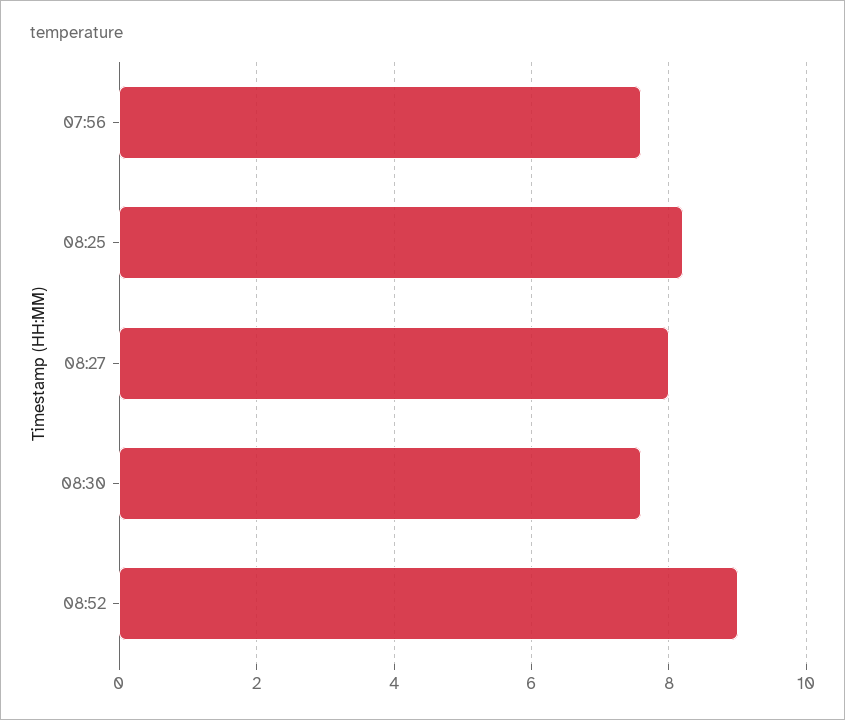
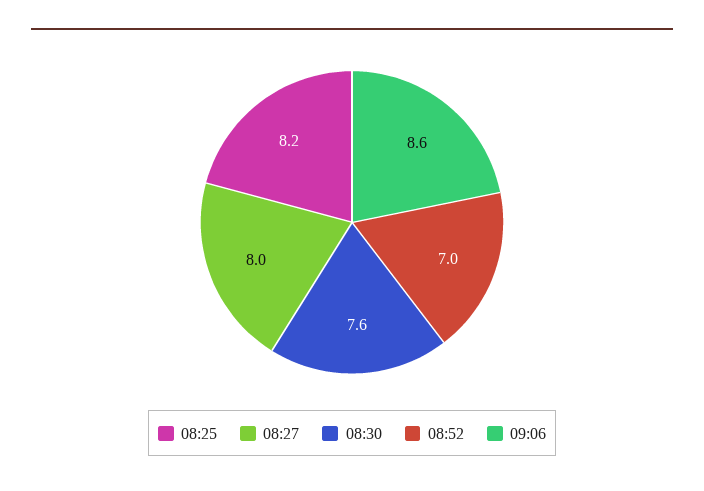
07:56: 7.5 -> none
08:52: 9 -> 7
09:06: none -> 8.6

